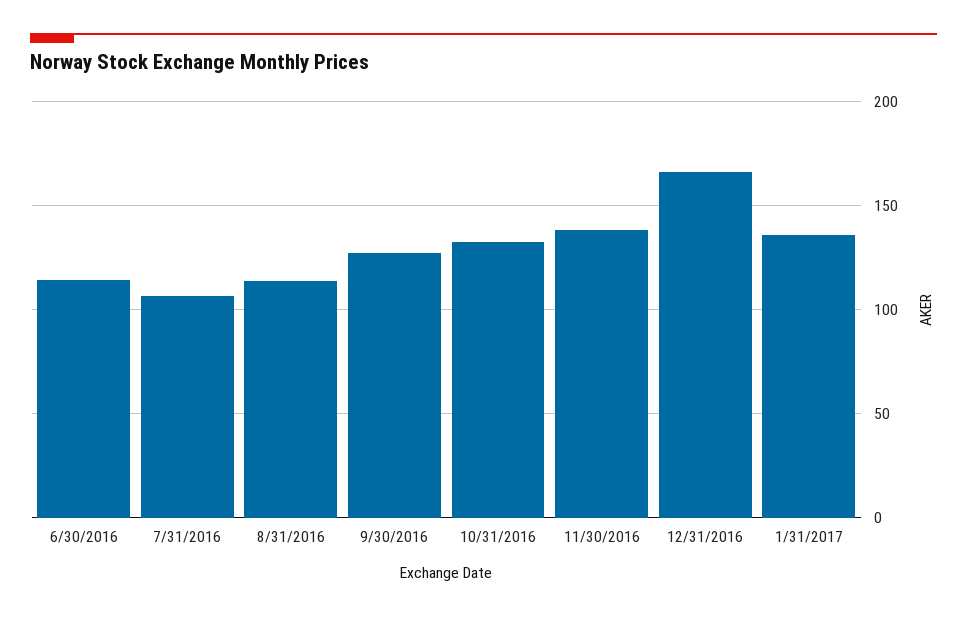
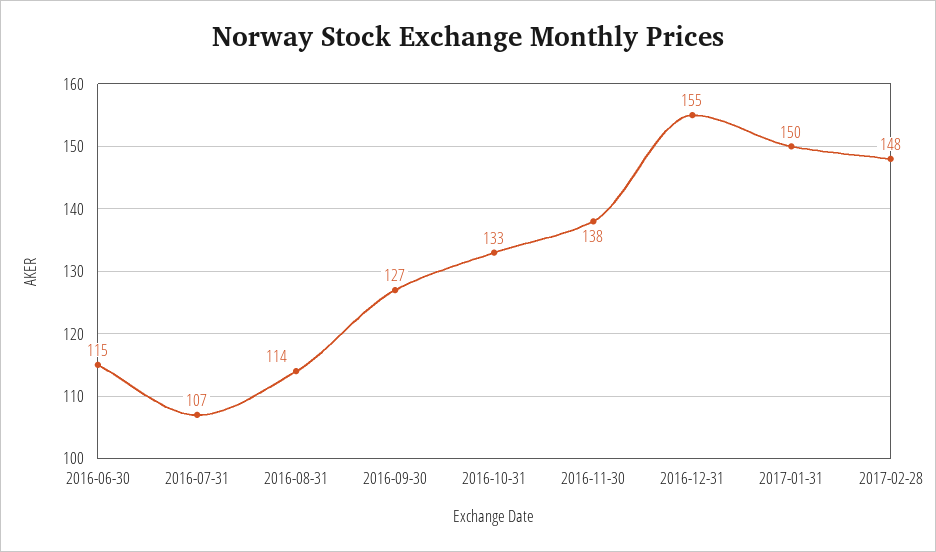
12/31/2016: 165 -> 155
1/31/2017: 135 -> 150
2017-02-28: none -> 148

